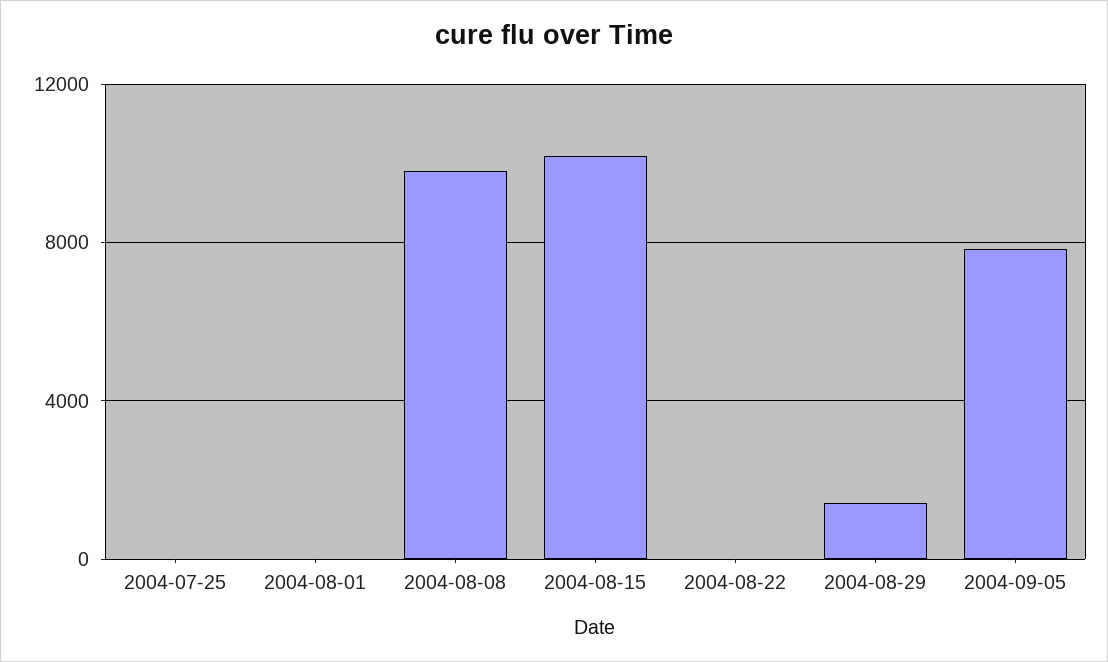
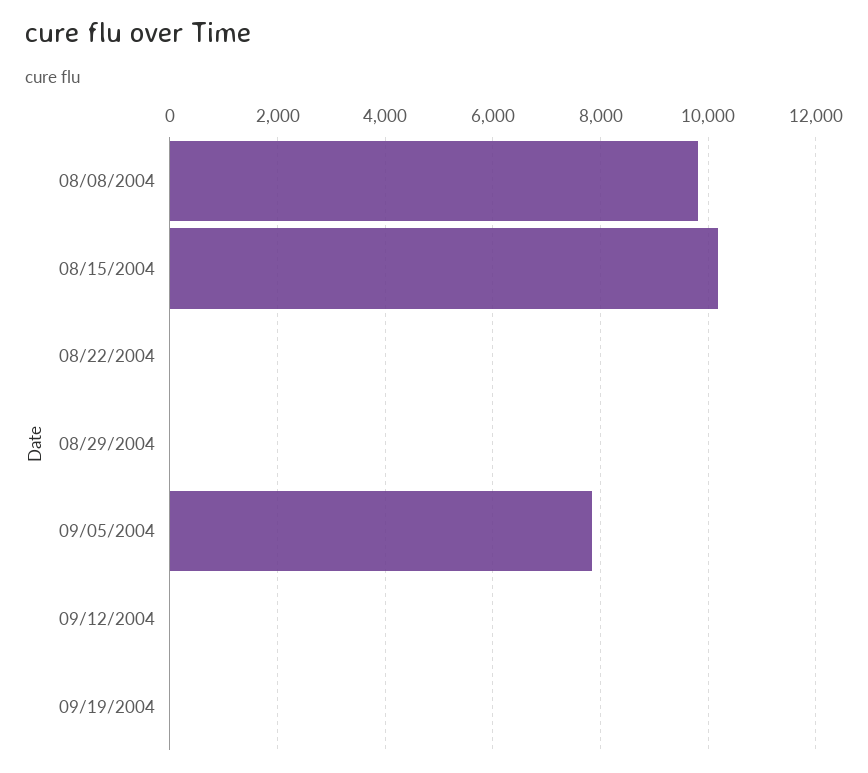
2004-07-25: 0 -> none
2004-08-01: 0 -> none
2004-08-29: 1500 -> 0
09/12/2004: none -> 0
09/19/2004: none -> 0

